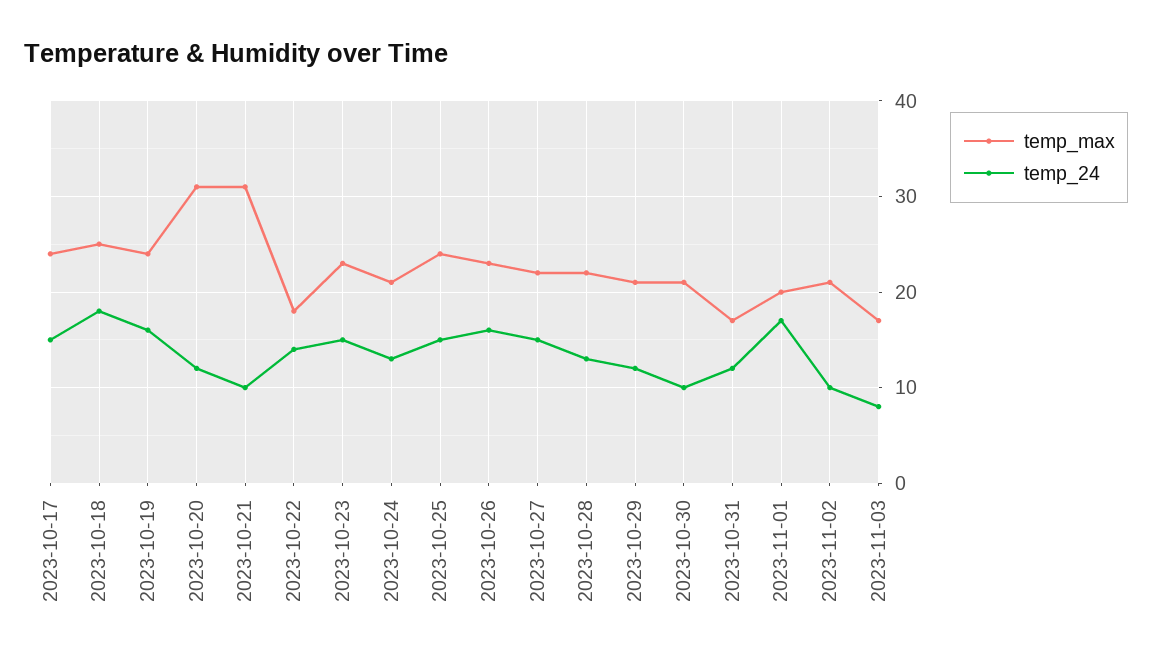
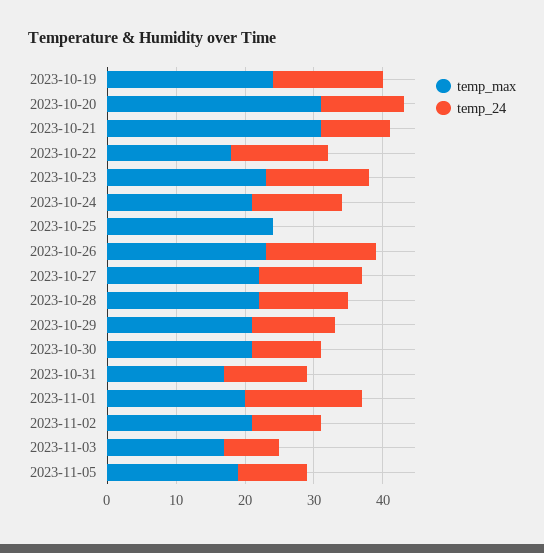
temp_max, 2023-10-17: 24 -> none
temp_24, 2023-10-17: 15 -> none
temp_max, 2023-10-18: 25 -> none
temp_24, 2023-10-18: 18 -> none
temp_24, 2023-10-25: 15 -> 0
temp_max, 2023-11-05: none -> 20
temp_24, 2023-11-05: none -> 10

